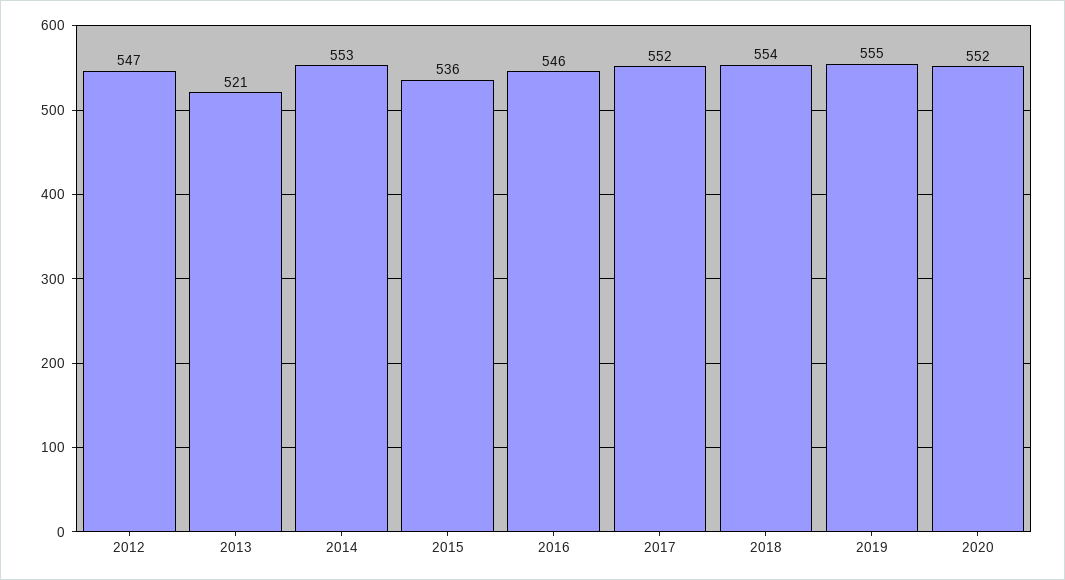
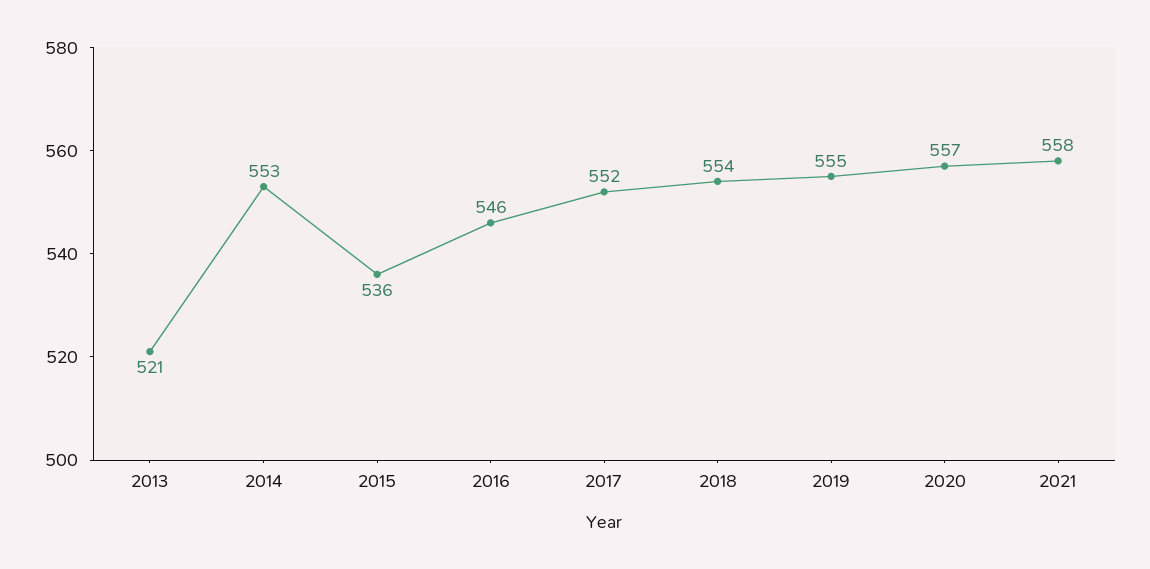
2012: 547 -> none
2020: 552 -> 557
2021: none -> 558

